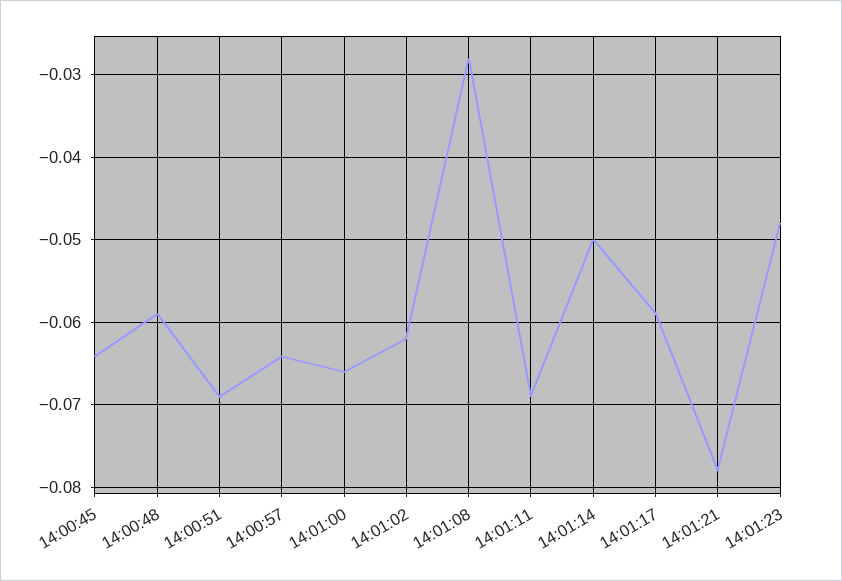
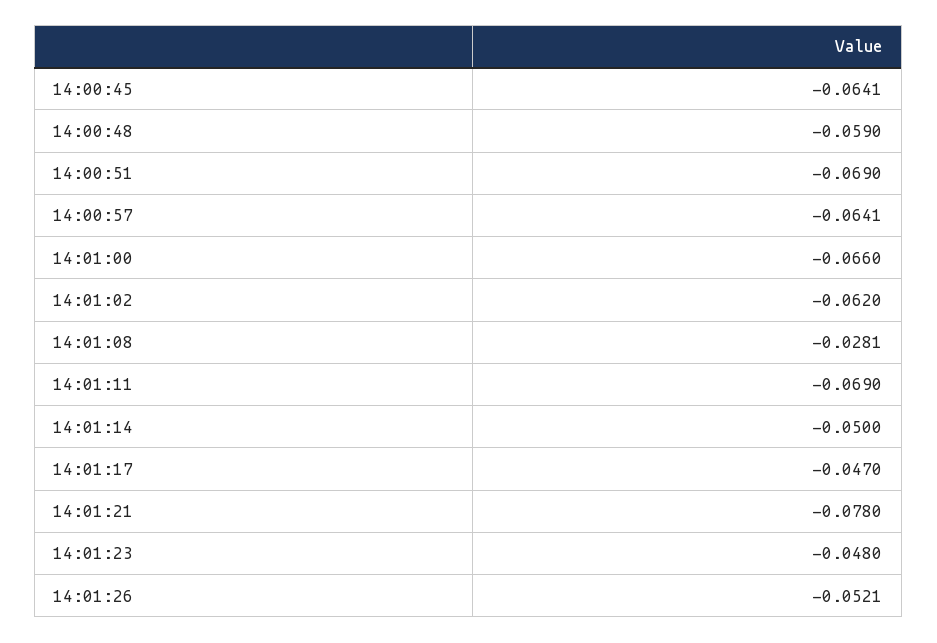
14:01:17: -0.059 -> -0.047
14:01:26: none -> -0.0521

